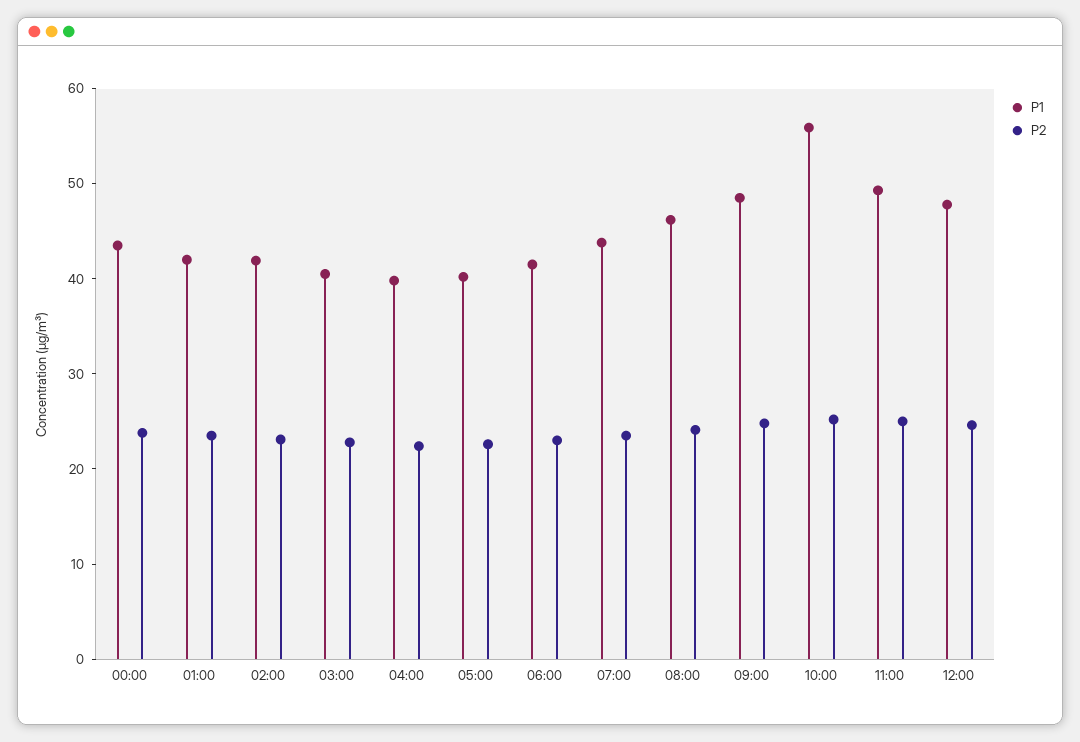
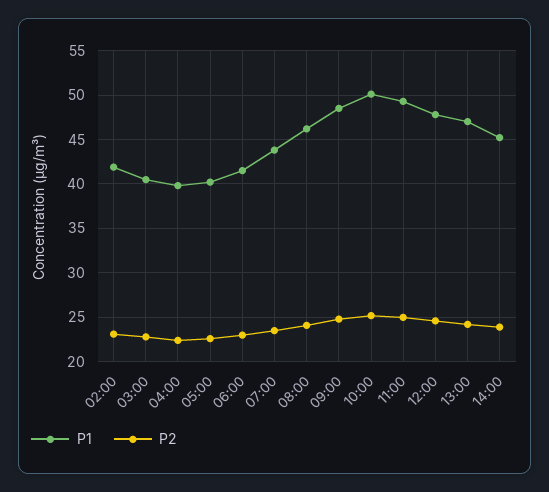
P1, 00:00: 44 -> none
P2, 00:00: 24 -> none
P1, 01:00: 42 -> none
P2, 01:00: 24 -> none
P1, 10:00: 56 -> 50
P1, 13:00: none -> 47
P2, 13:00: none -> 24
P1, 14:00: none -> 45
P2, 14:00: none -> 24

